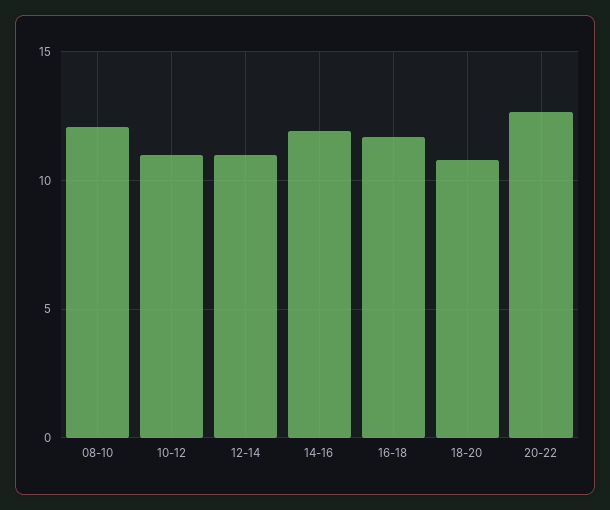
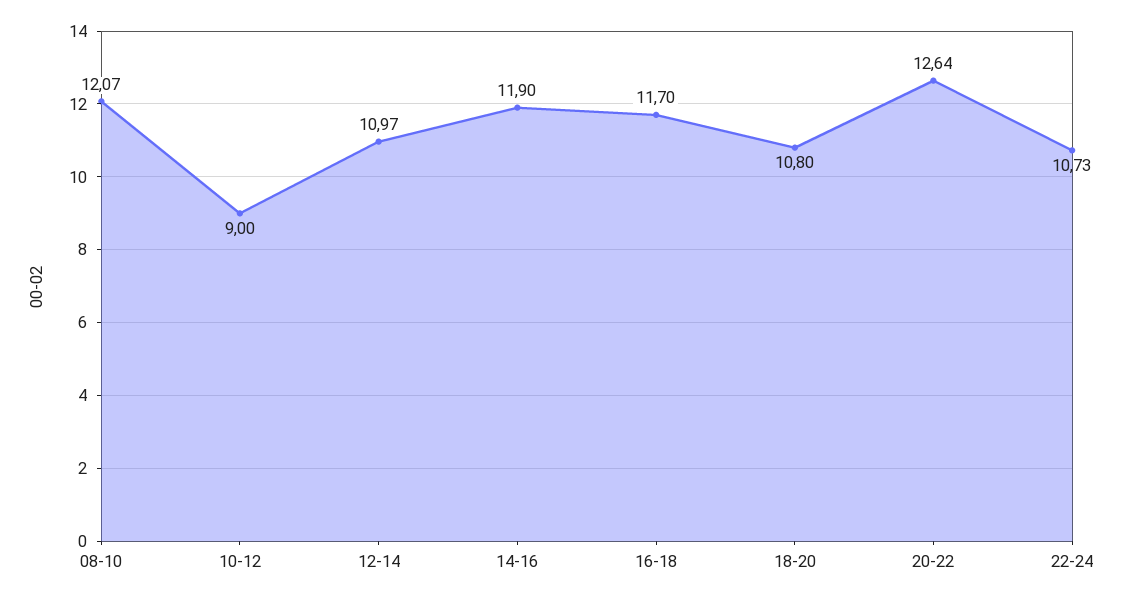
10-12: 11 -> 9
22-24: none -> 10.73

